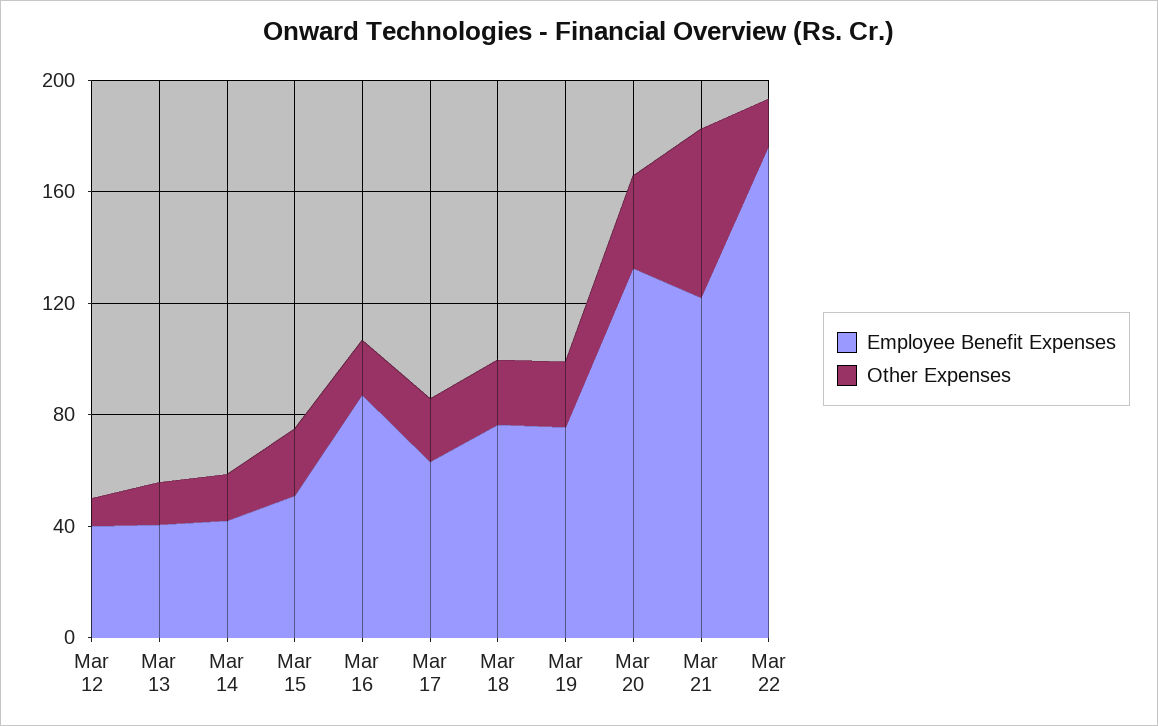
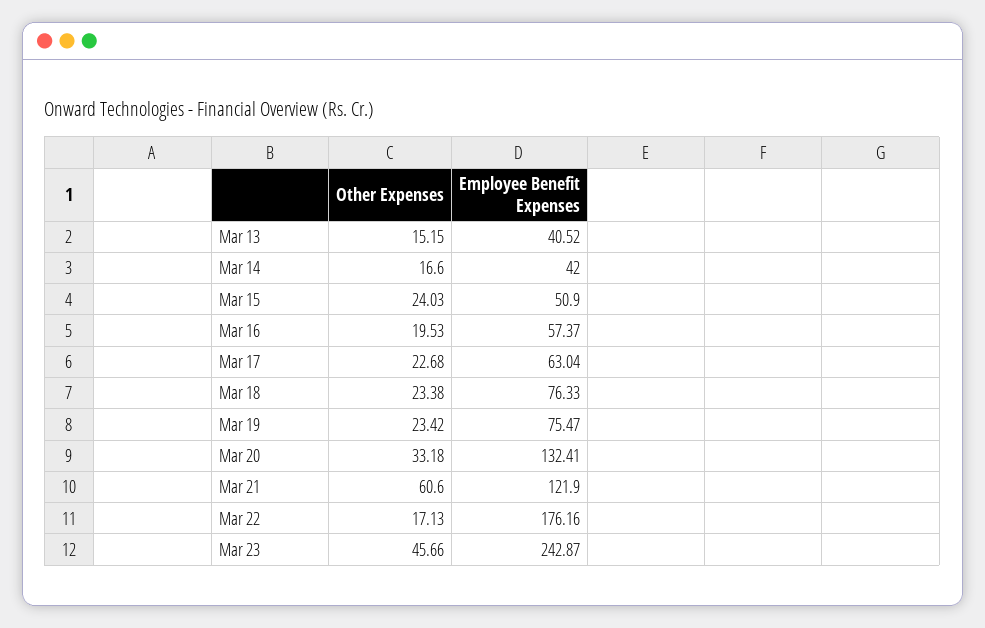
Employee Benefit Expenses, Mar 12: 40 -> none
Other Expenses, Mar 12: 10 -> none
Employee Benefit Expenses, Mar 16: 90 -> 57.37
Other Expenses, Mar 23: none -> 45.66
Employee Benefit Expenses, Mar 23: none -> 242.87

